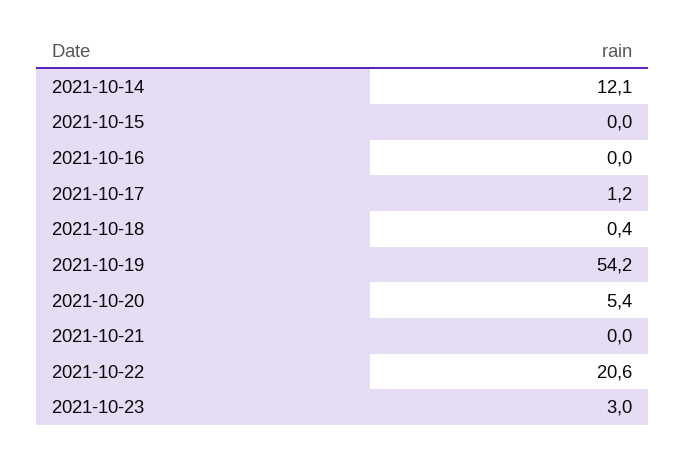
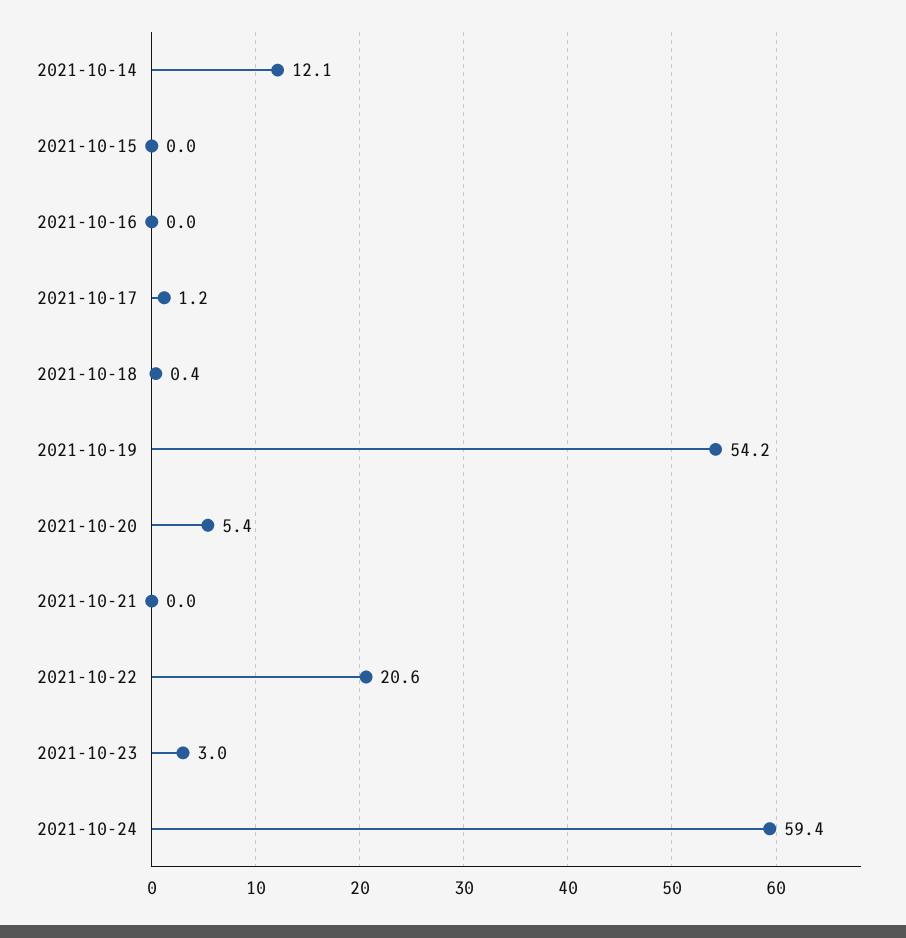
2021-10-24: none -> 59.4

